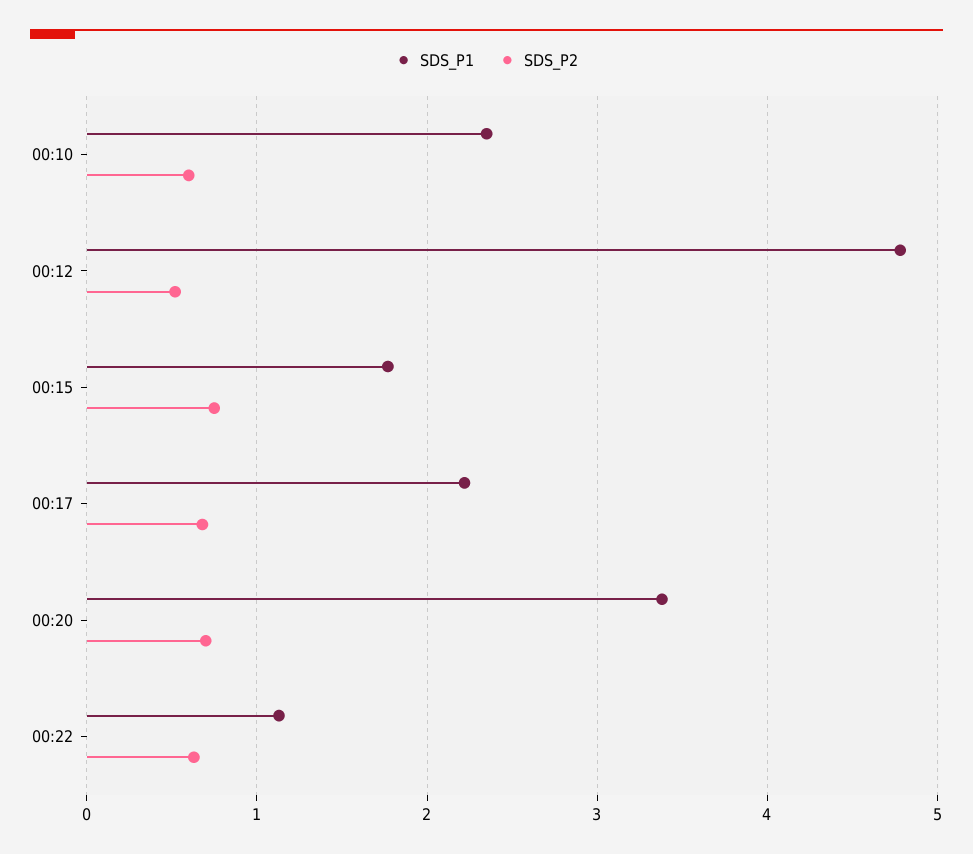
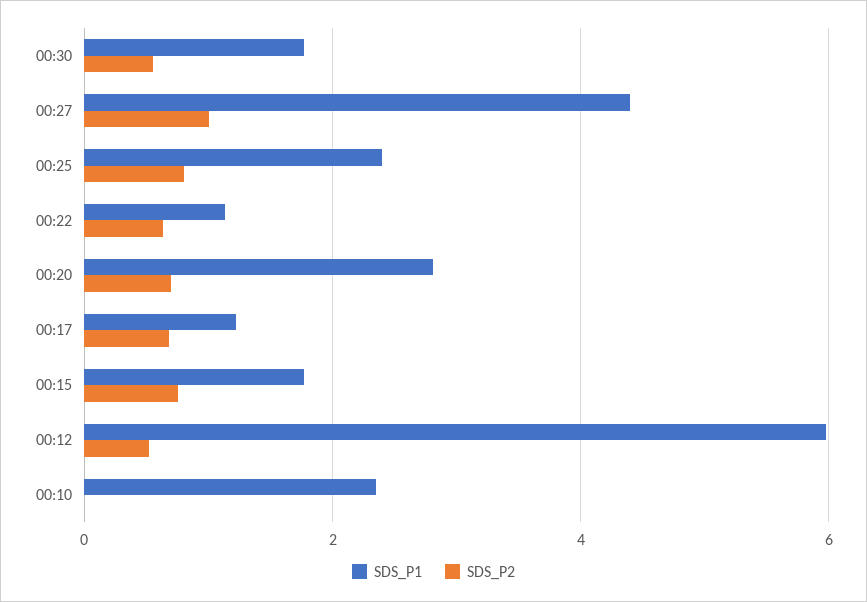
SDS_P2, 00:10: 0.6 -> 0
SDS_P1, 00:12: 4.8 -> 6
SDS_P1, 00:17: 2.2 -> 1.2
SDS_P1, 00:20: 3.4 -> 2.8
SDS_P1, 00:30: none -> 1.8
SDS_P2, 00:30: none -> 0.6
SDS_P1, 00:27: none -> 4.4
SDS_P2, 00:27: none -> 1
SDS_P1, 00:25: none -> 2.4
SDS_P2, 00:25: none -> 0.8

